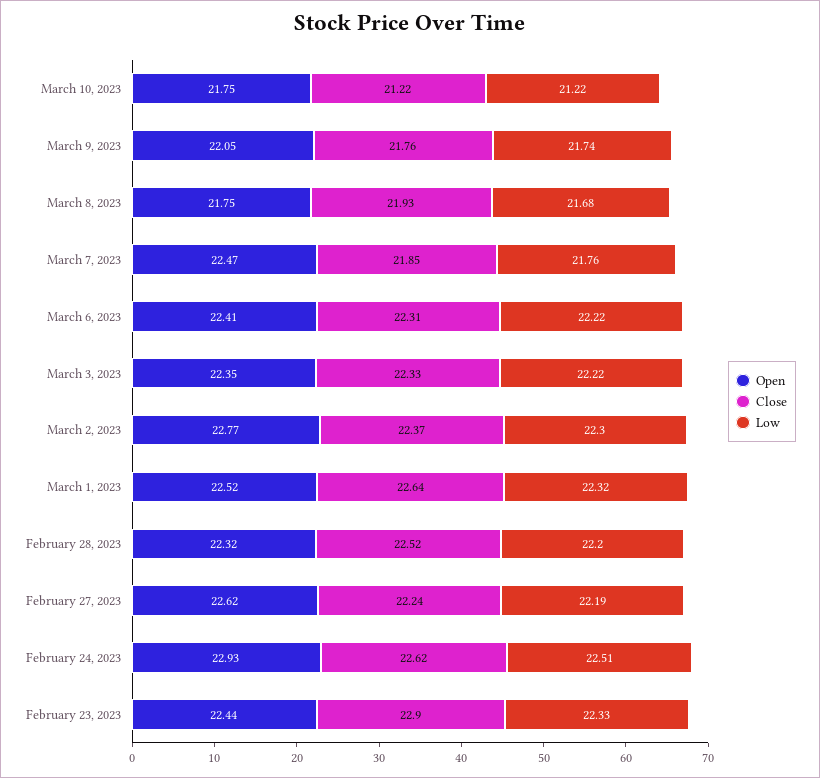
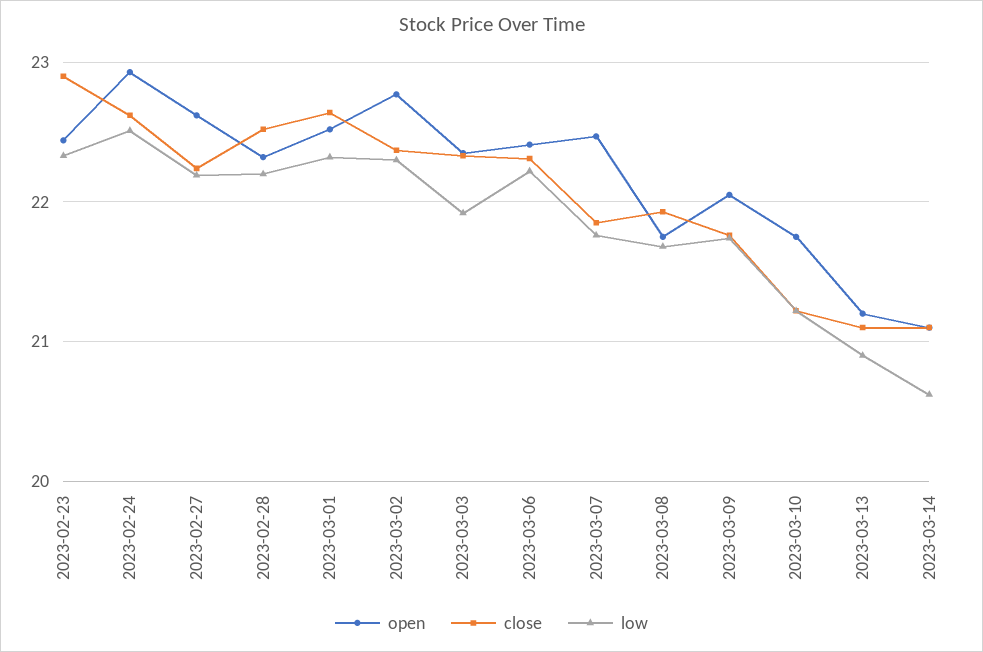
Low, March 3, 2023: 22.22 -> 21.9
Open, 2023-03-13: none -> 21.2
Close, 2023-03-13: none -> 21.1
Low, 2023-03-13: none -> 20.9
Open, 2023-03-14: none -> 21.1
Close, 2023-03-14: none -> 21.1
Low, 2023-03-14: none -> 20.6

